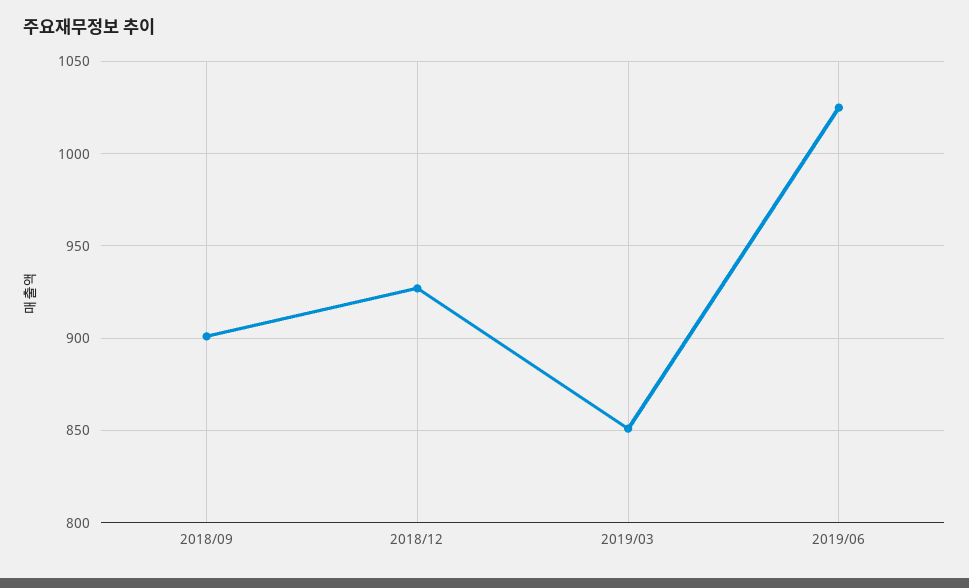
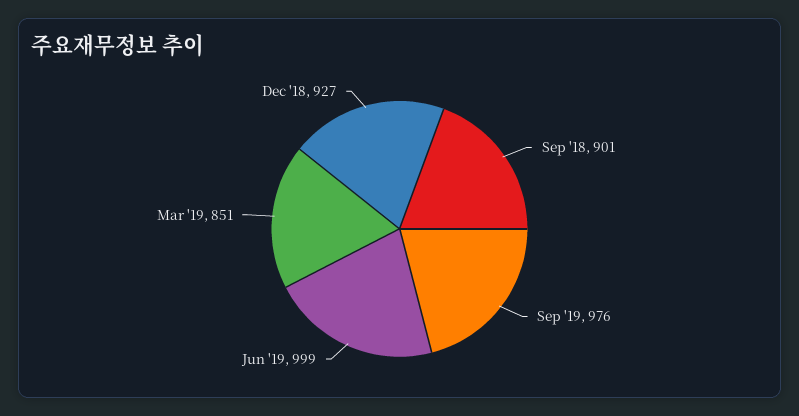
2019/06: 1025 -> 999
Sep '19: none -> 976

